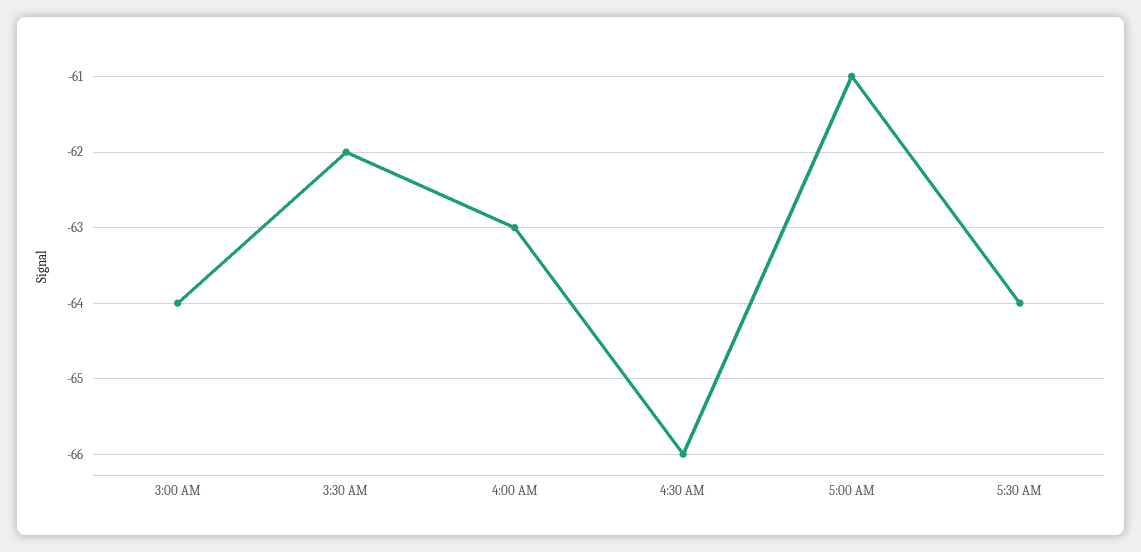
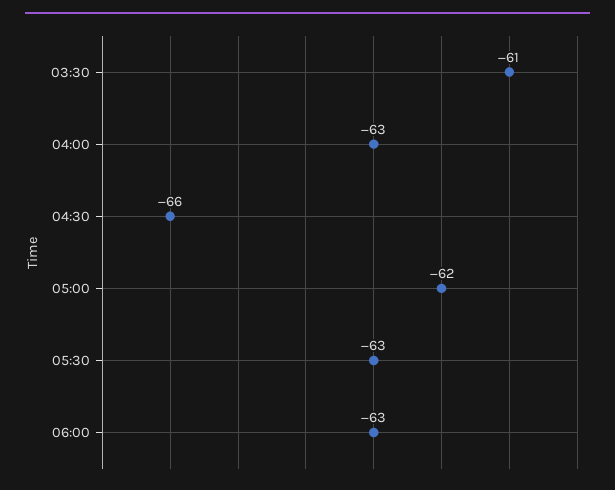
3:00 AM: -64 -> none
3:30 AM: -62 -> -61
5:00 AM: -61 -> -62
5:30 AM: -64 -> -63
06:00: none -> -63

